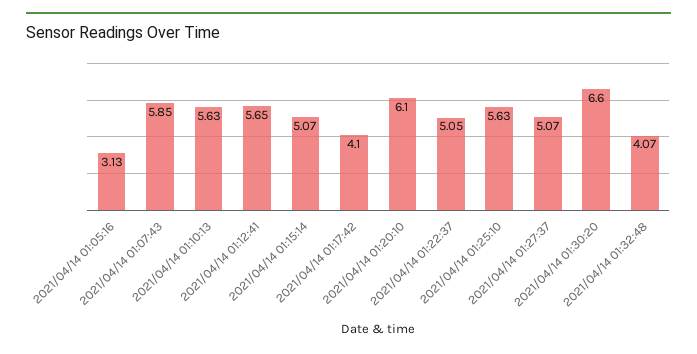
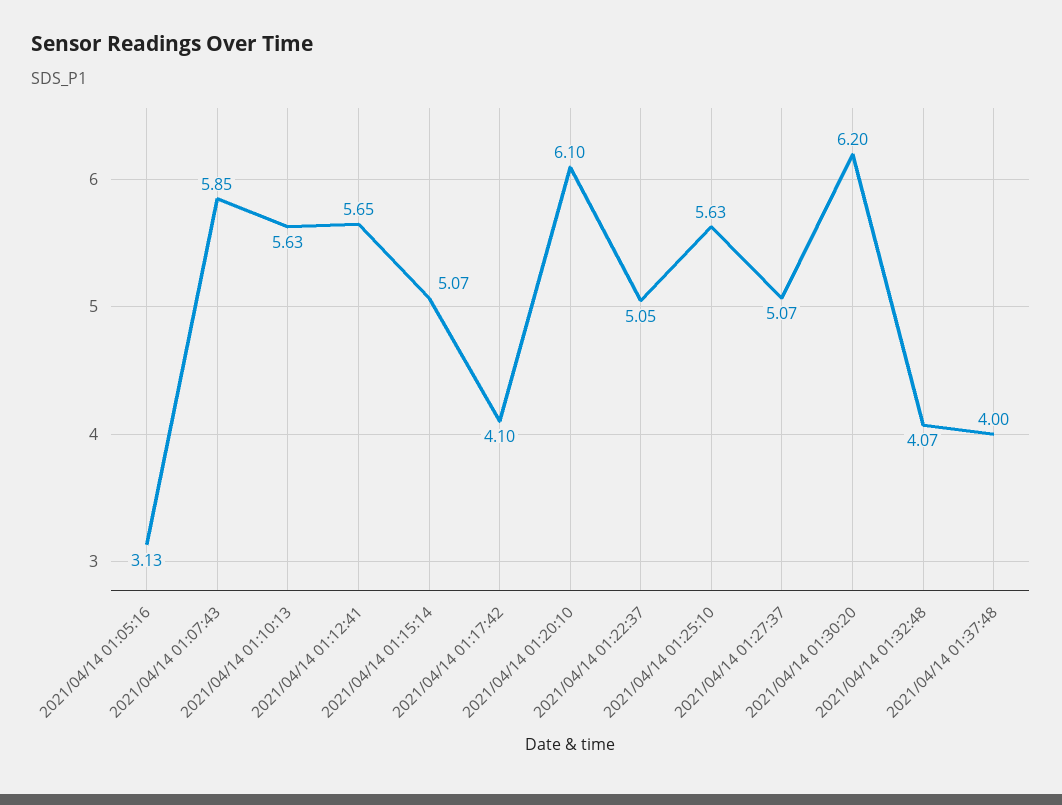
2021/04/14 01:30:20: 6.6 -> 6.2
2021/04/14 01:37:48: none -> 4

